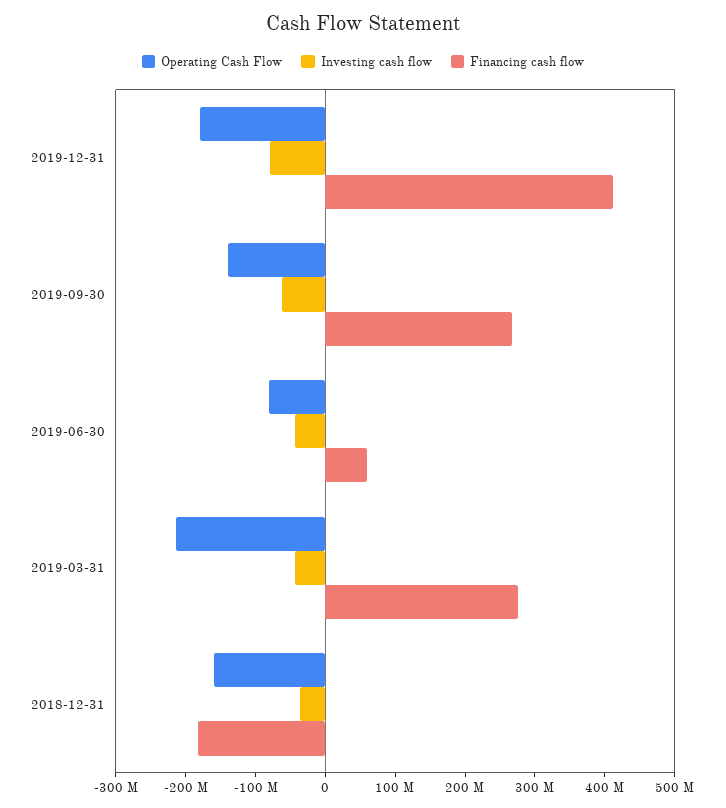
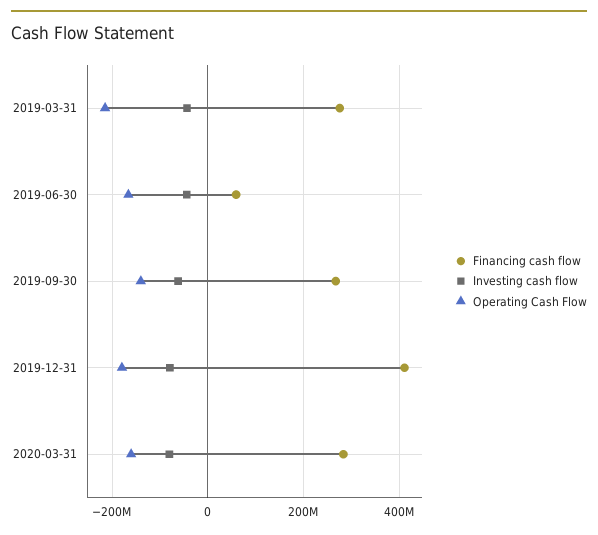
Operating Cash Flow, 2019-06-30: -80000000 -> -160000000
Operating Cash Flow, 2018-12-31: -160000000 -> none
Investing cash flow, 2018-12-31: -40000000 -> none
Financing cash flow, 2018-12-31: -180000000 -> none
Financing cash flow, 2020-03-31: none -> 280000000
Investing cash flow, 2020-03-31: none -> -80000000
Operating Cash Flow, 2020-03-31: none -> -160000000

